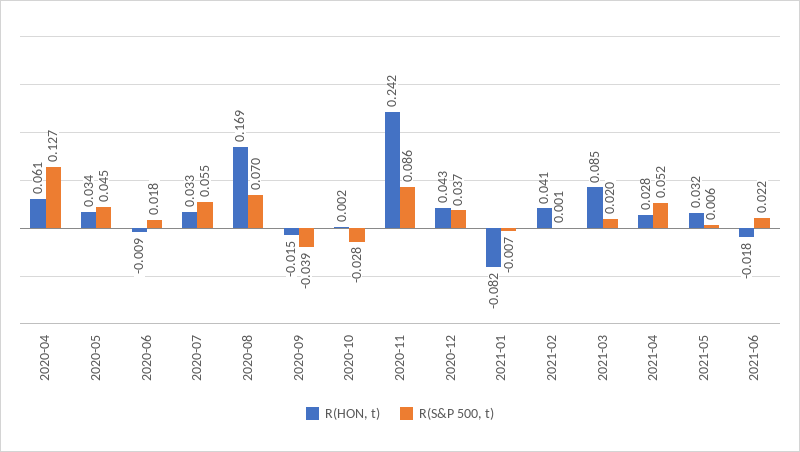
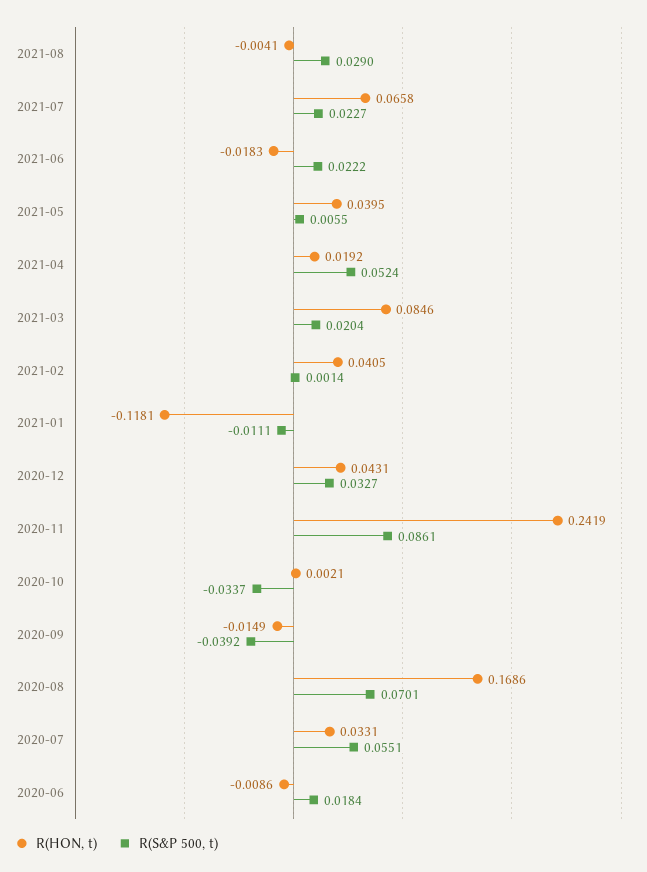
R(HON, t), 2020-04: 0.061 -> none
R(S&P 500, t), 2020-04: 0.127 -> none
R(HON, t), 2020-05: 0.034 -> none
R(S&P 500, t), 2020-05: 0.045 -> none
R(S&P 500, t), 2020-10: -0.028 -> -0.0337
R(S&P 500, t), 2020-12: 0.037 -> 0.0327
R(HON, t), 2021-01: -0.082 -> -0.1181
R(S&P 500, t), 2021-01: -0.007 -> -0.0111
R(HON, t), 2021-04: 0.028 -> 0.0192
R(HON, t), 2021-05: 0.032 -> 0.0395
R(HON, t), 2021-08: none -> -0.0041
R(S&P 500, t), 2021-08: none -> 0.029
R(HON, t), 2021-07: none -> 0.0658
R(S&P 500, t), 2021-07: none -> 0.0227

